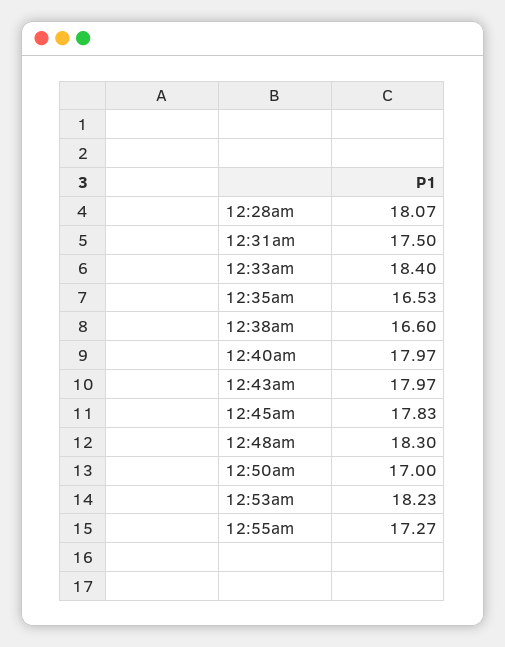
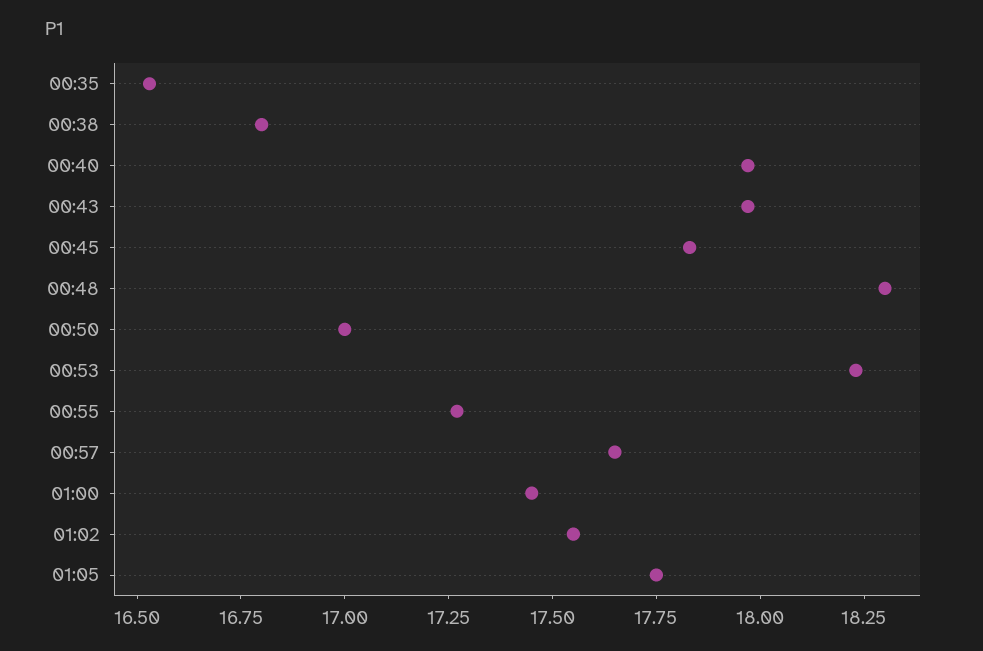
12:28am: 18.07 -> none
12:31am: 17.5 -> none
12:33am: 18.4 -> none
12:38am: 16.6 -> 16.8
00:57: none -> 17.65
01:00: none -> 17.45
01:02: none -> 17.55
01:05: none -> 17.75

